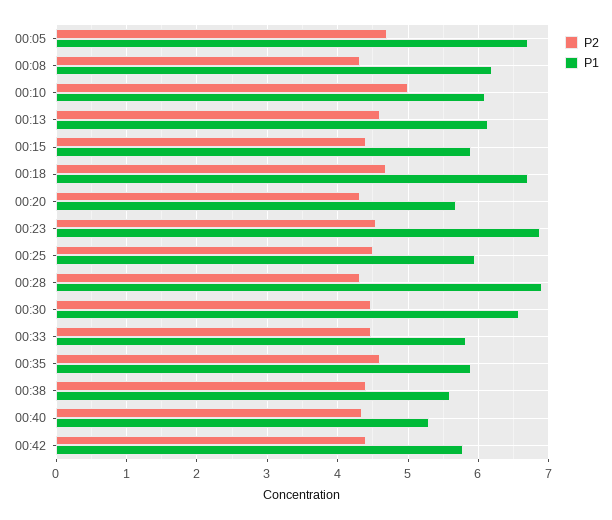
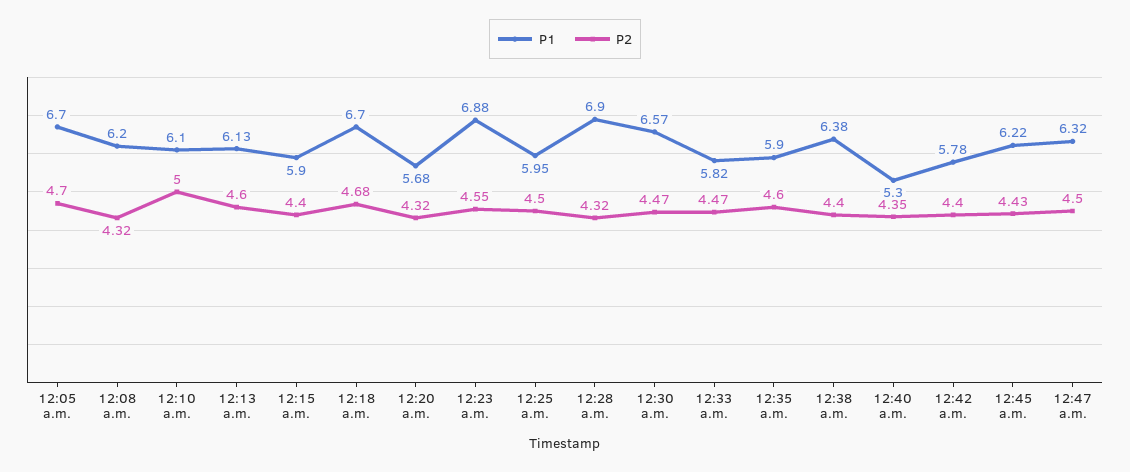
P1, 00:38: 5.6 -> 6.38
P1, 12:45 a.m.: none -> 6.22
P2, 12:45 a.m.: none -> 4.43
P1, 12:47 a.m.: none -> 6.32
P2, 12:47 a.m.: none -> 4.5

